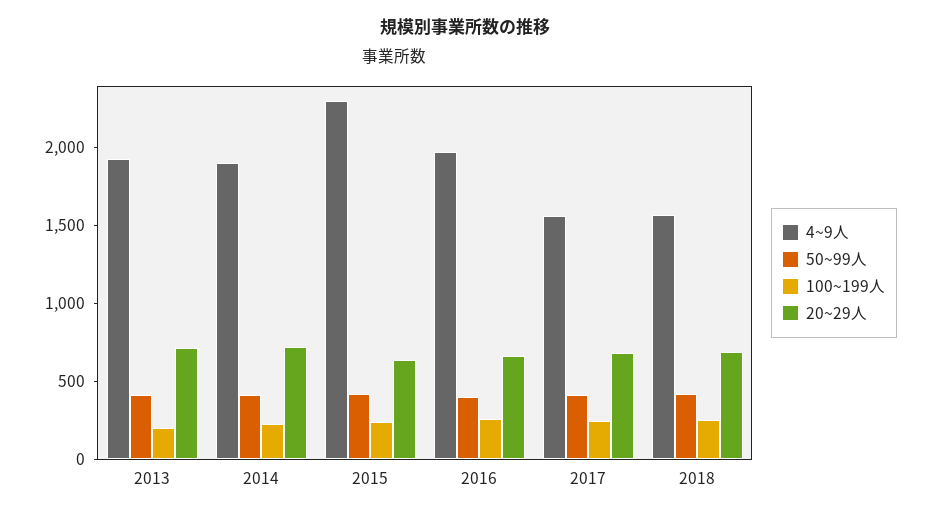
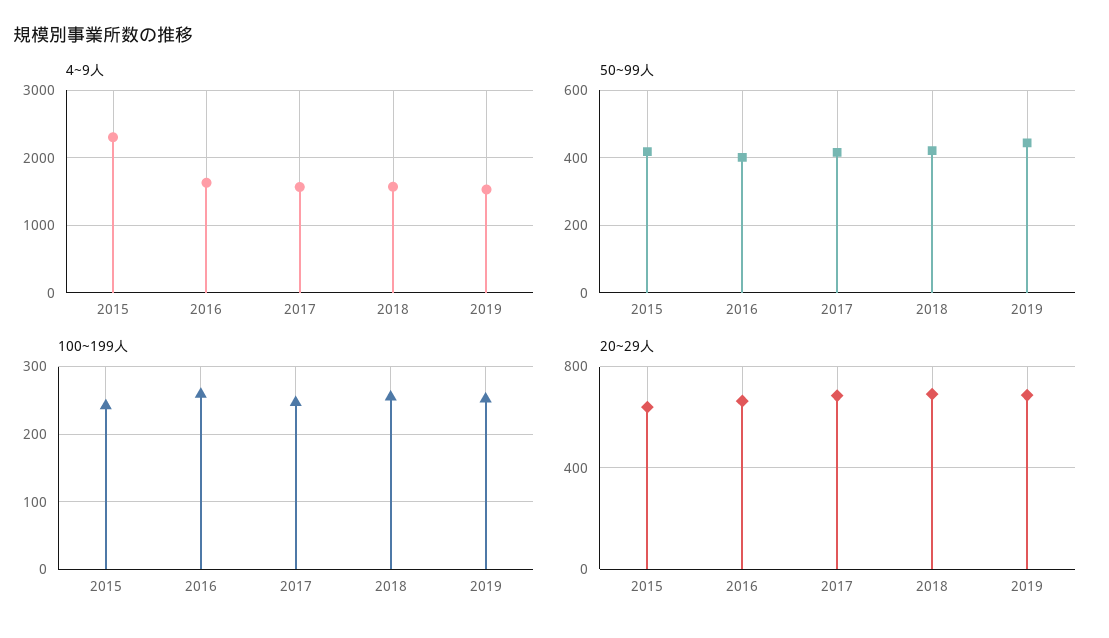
4~9人, 2013: 1900 -> none
50~99人, 2013: 400 -> none
100~199人, 2013: 200 -> none
20~29人, 2013: 700 -> none
4~9人, 2014: 1900 -> none
50~99人, 2014: 400 -> none
100~199人, 2014: 200 -> none
20~29人, 2014: 700 -> none
4~9人, 2016: 2000 -> 1600
4~9人, 2019: none -> 1500
50~99人, 2019: none -> 440
100~199人, 2019: none -> 250
20~29人, 2019: none -> 700

